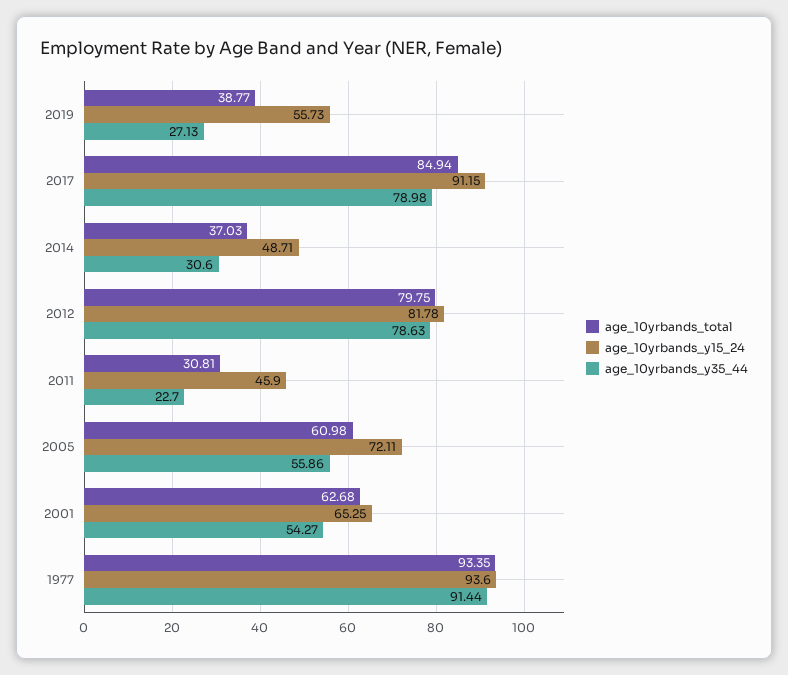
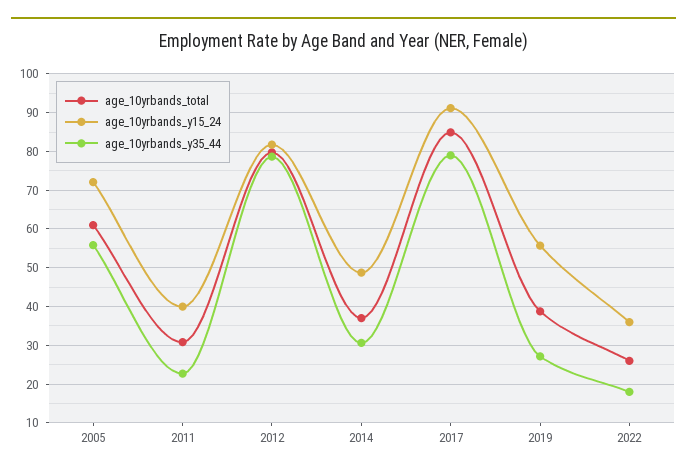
age_10yrbands_y15_24, 2011: 45.9 -> 40
age_10yrbands_total, 2001: 62.68 -> none
age_10yrbands_y15_24, 2001: 65.25 -> none
age_10yrbands_y35_44, 2001: 54.27 -> none
age_10yrbands_total, 1977: 93.35 -> none
age_10yrbands_y15_24, 1977: 93.6 -> none
age_10yrbands_y35_44, 1977: 91.44 -> none
age_10yrbands_total, 2022: none -> 26
age_10yrbands_y15_24, 2022: none -> 36
age_10yrbands_y35_44, 2022: none -> 18

